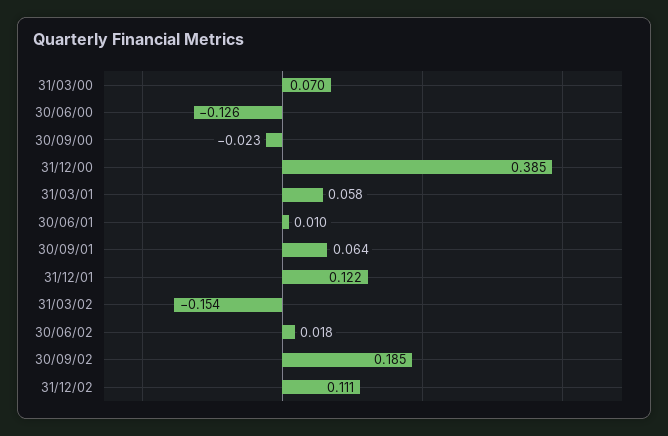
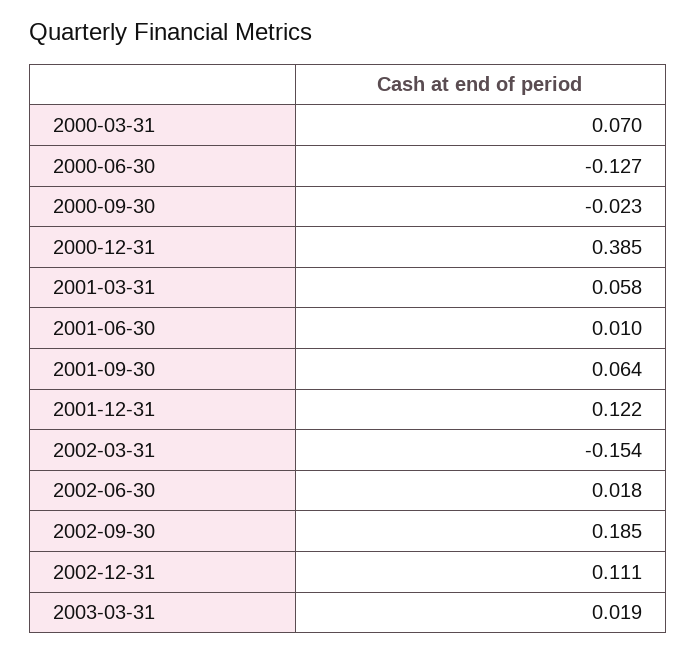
30/06/00: -0.126 -> -0.127
2003-03-31: none -> 0.019

